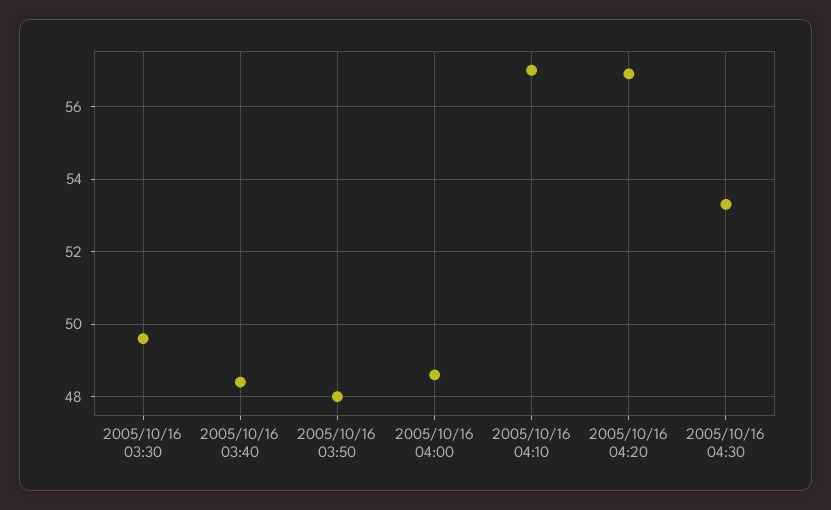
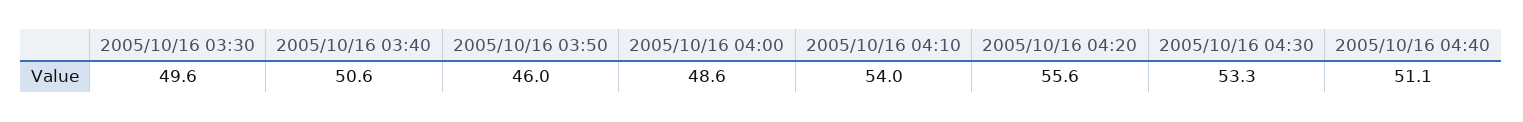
2005/10/16 03:40: 48.5 -> 50.6
2005/10/16 03:50: 48 -> 46
2005/10/16 04:10: 57 -> 54
2005/10/16 04:20: 57 -> 55.6
2005/10/16 04:40: none -> 51.1

